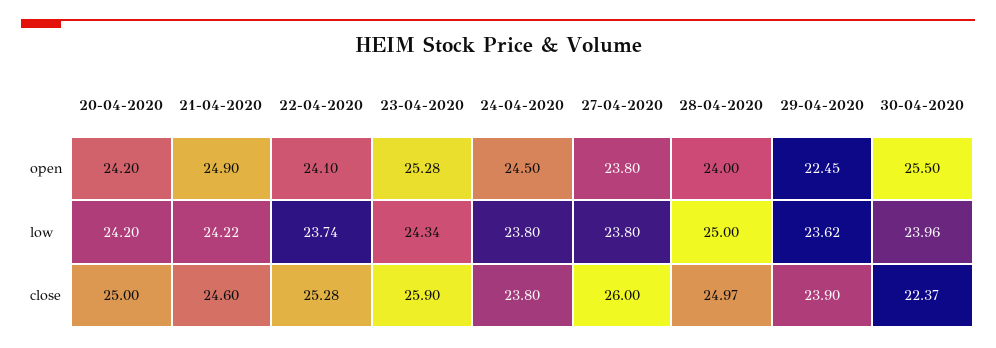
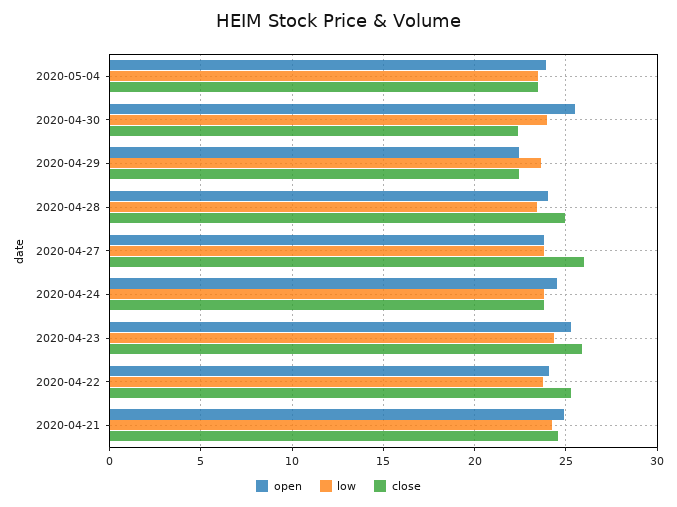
open, 20-04-2020: 24.2 -> none
low, 20-04-2020: 24.2 -> none
low, 28-04-2020: 25 -> 23.5
close, 20-04-2020: 25 -> none
close, 29-04-2020: 23.9 -> 22.5
open, 2020-05-04: none -> 24
low, 2020-05-04: none -> 23.5
close, 2020-05-04: none -> 23.5

